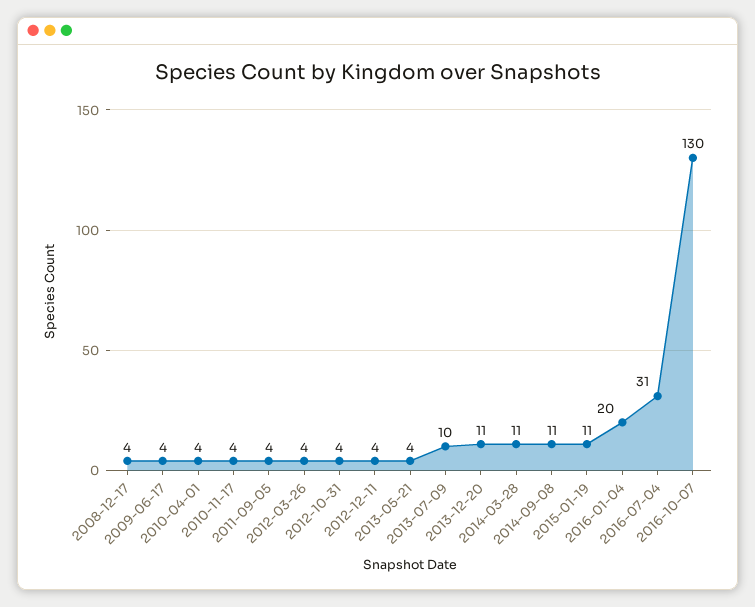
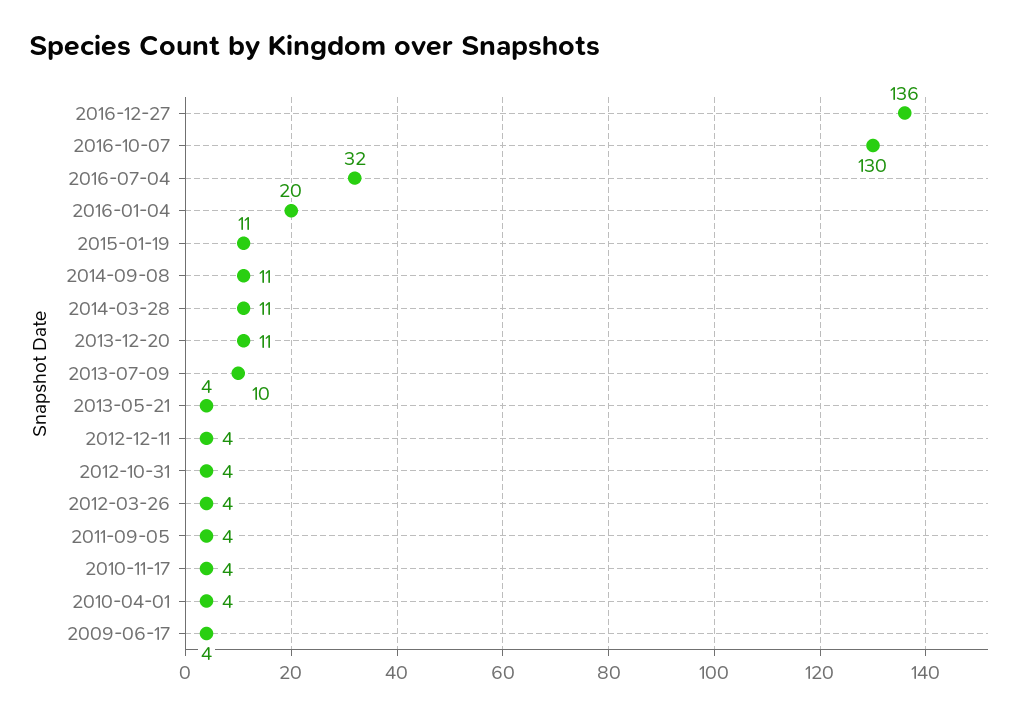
2008-12-17: 4 -> none
2016-07-04: 31 -> 32
2016-12-27: none -> 136

